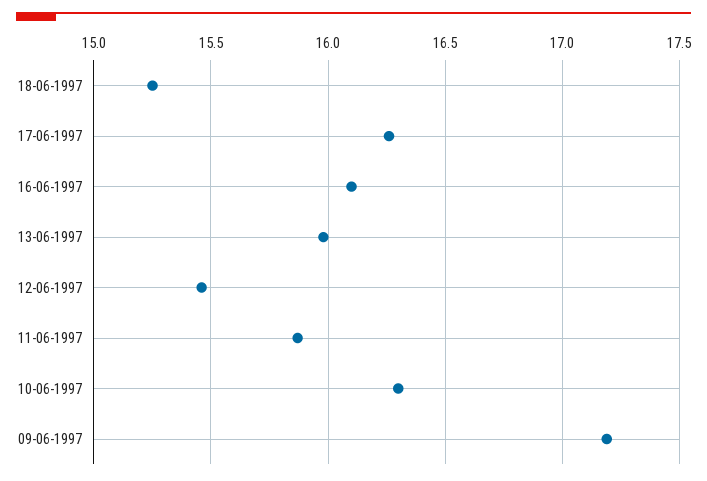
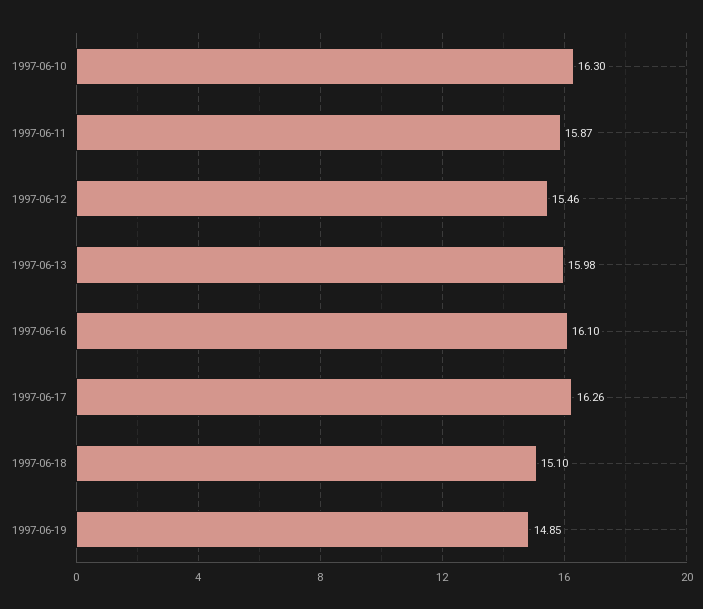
18-06-1997: 15.25 -> 15.1
09-06-1997: 17.2 -> none
1997-06-19: none -> 14.85

